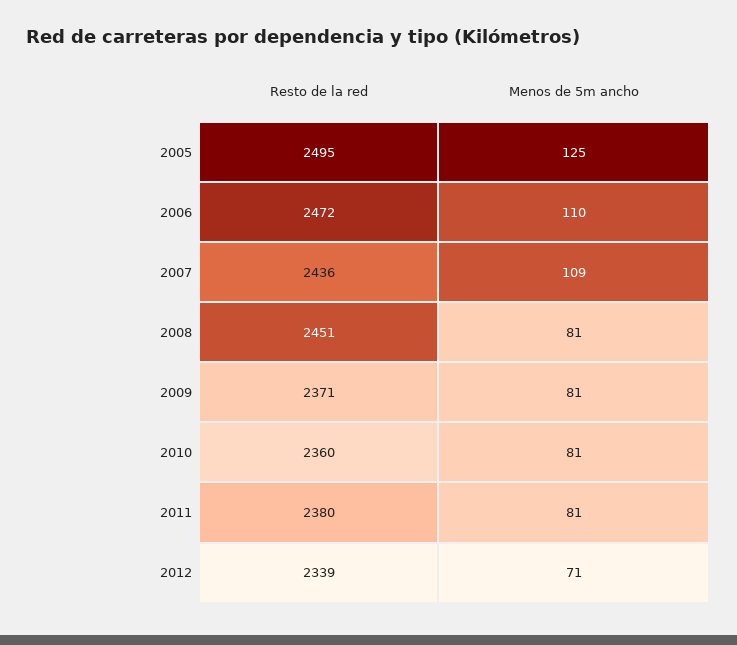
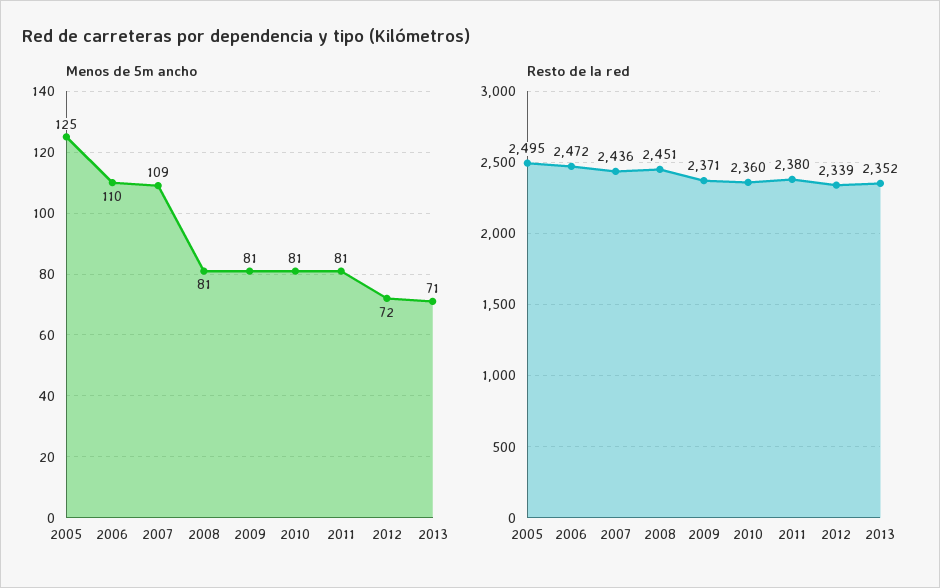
Menos de 5m ancho, 2012: 71 -> 72
Menos de 5m ancho, 2013: none -> 71
Resto de la red, 2013: none -> 2352

